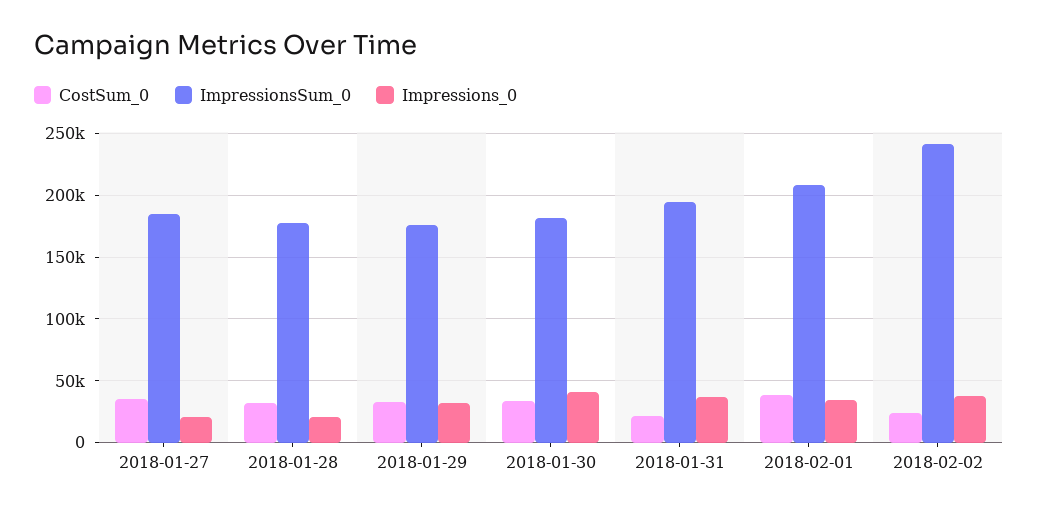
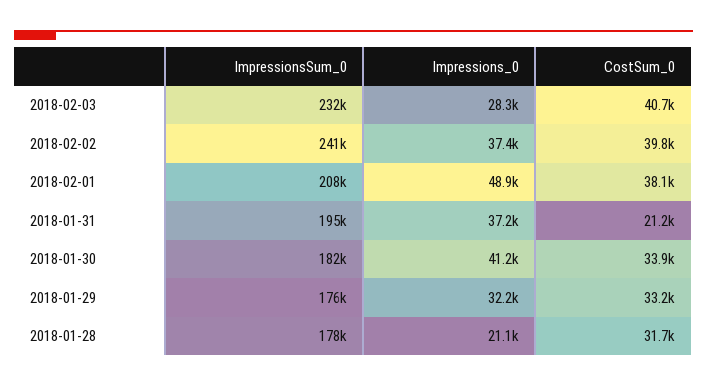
CostSum_0, 2018-01-27: 35000 -> none
ImpressionsSum_0, 2018-01-27: 185000 -> none
Impressions_0, 2018-01-27: 20000 -> none
Impressions_0, 2018-02-01: 35000 -> 48900
CostSum_0, 2018-02-02: 25000 -> 39800
ImpressionsSum_0, 2018-02-03: none -> 232000
Impressions_0, 2018-02-03: none -> 28300
CostSum_0, 2018-02-03: none -> 40700

